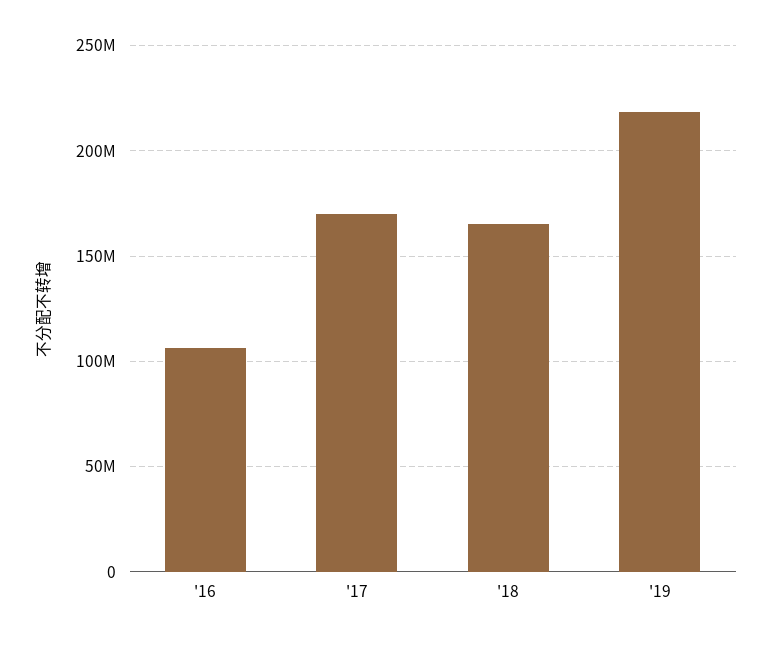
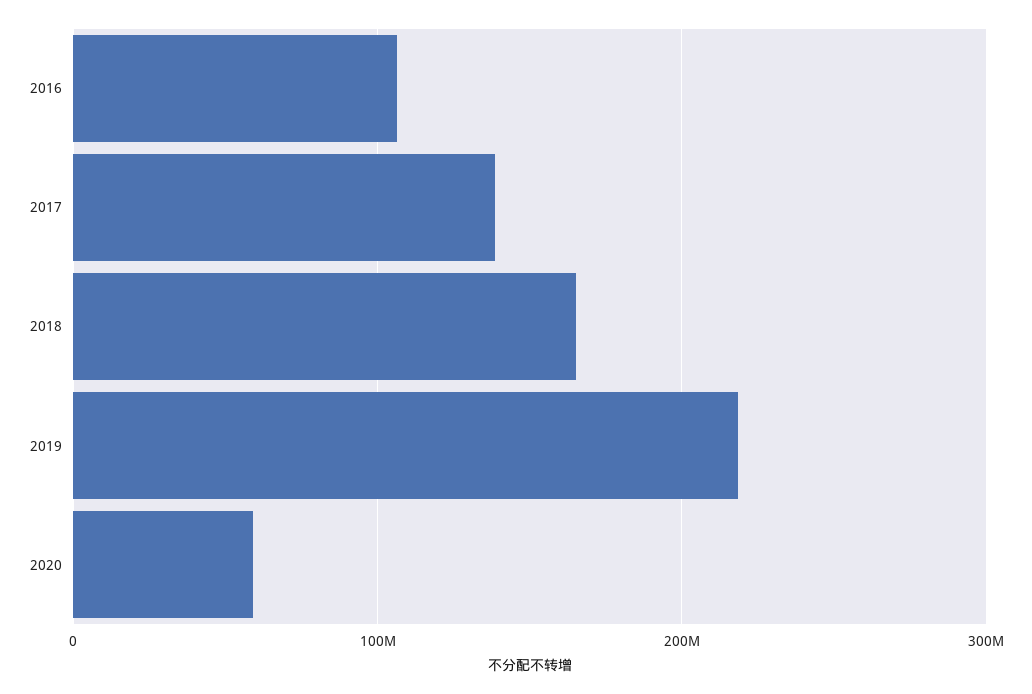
'17: 170000000 -> 140000000
2020: none -> 60000000

